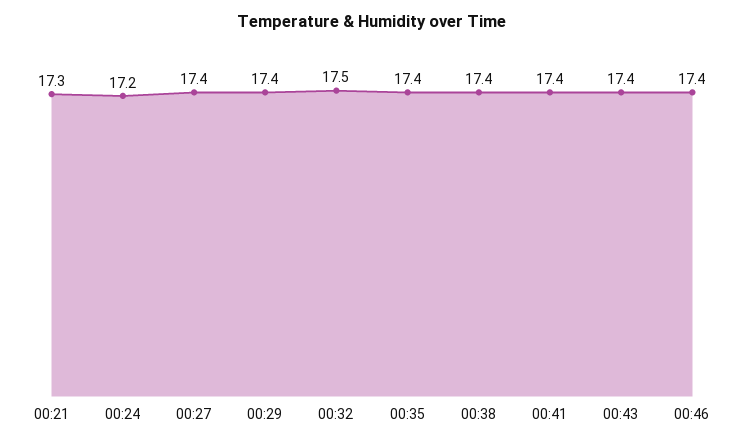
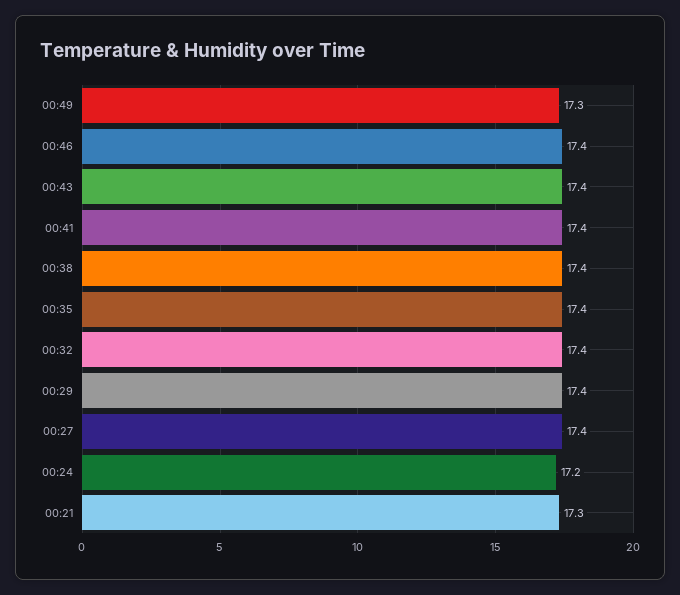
00:32: 17.5 -> 17.4
00:49: none -> 17.3

